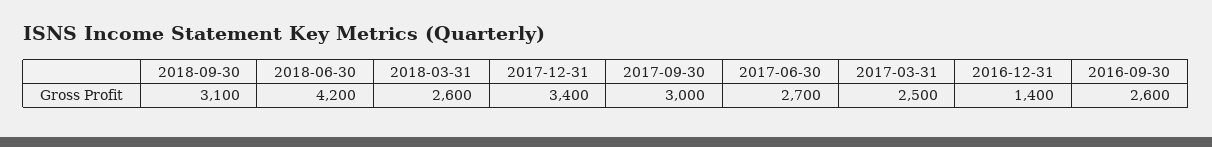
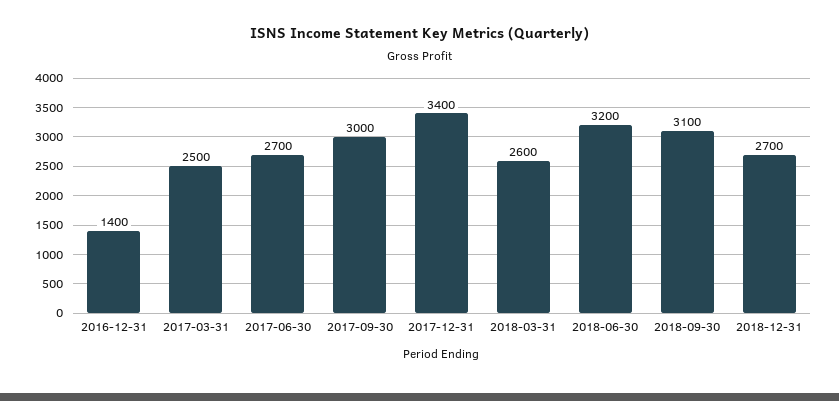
2018-06-30: 4200 -> 3200
2016-09-30: 2600 -> none
2018-12-31: none -> 2700

